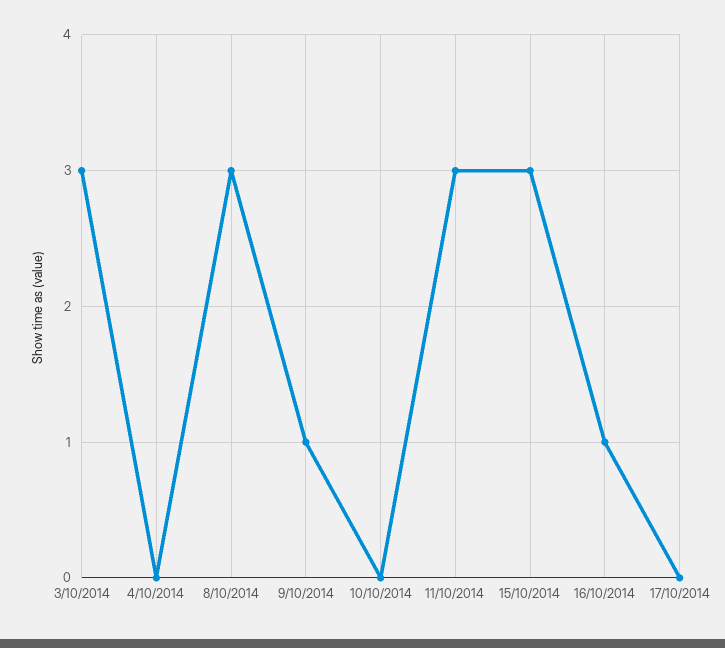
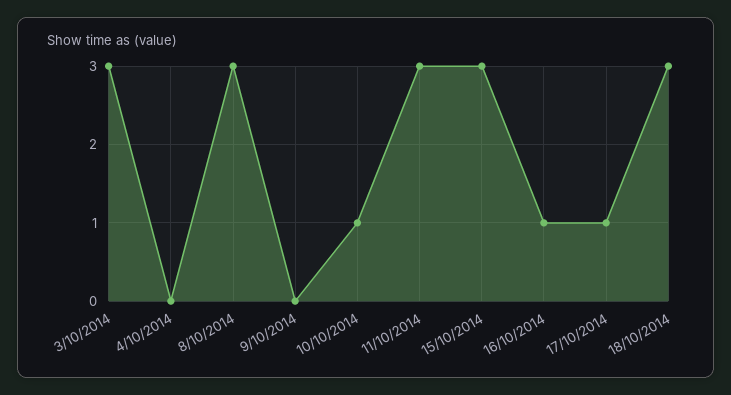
9/10/2014: 1 -> 0
10/10/2014: 0 -> 1
17/10/2014: 0 -> 1
18/10/2014: none -> 3

